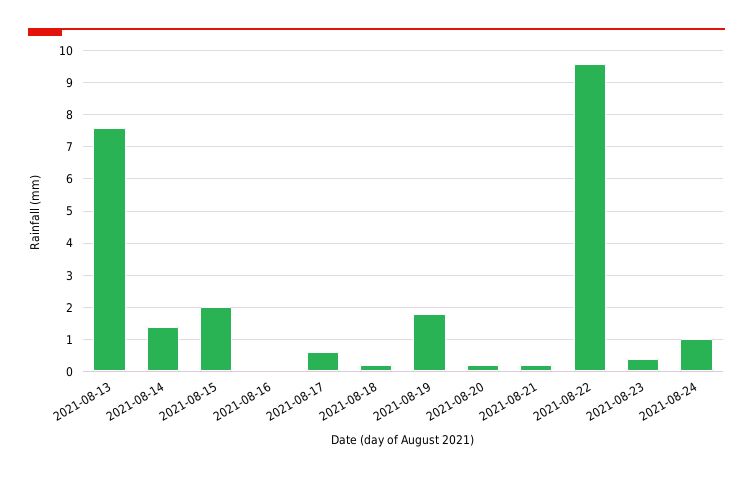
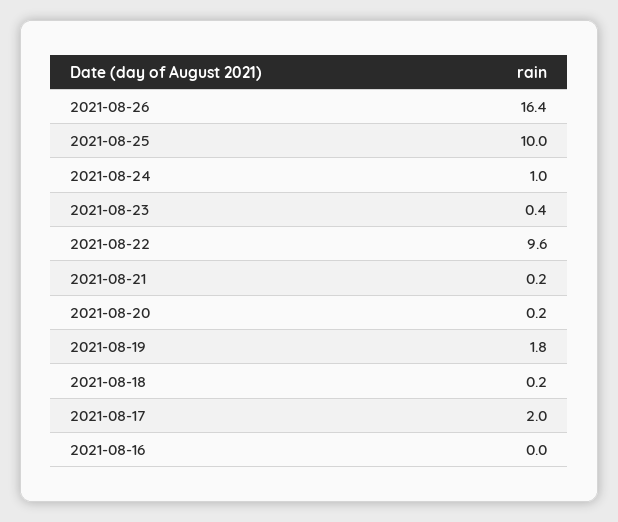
2021-08-13: 7.5 -> none
2021-08-14: 1.5 -> none
2021-08-15: 2 -> none
2021-08-17: 0.5 -> 2
2021-08-26: none -> 16.4
2021-08-25: none -> 10

